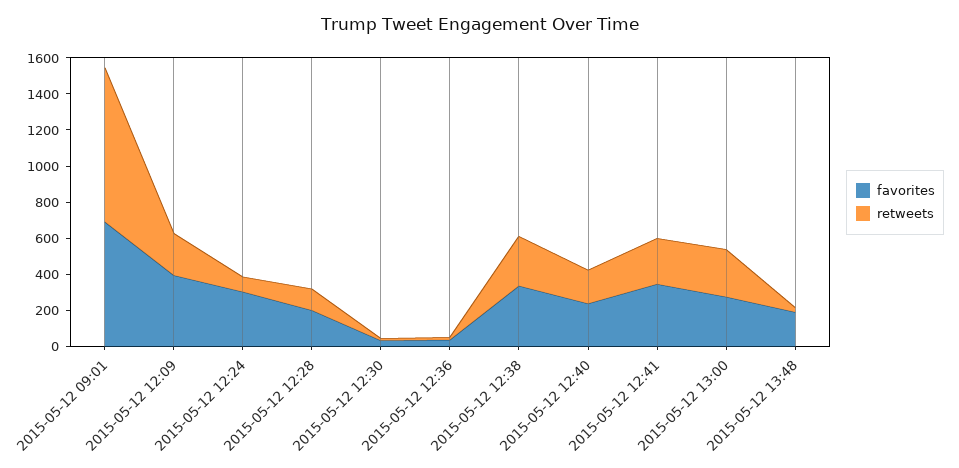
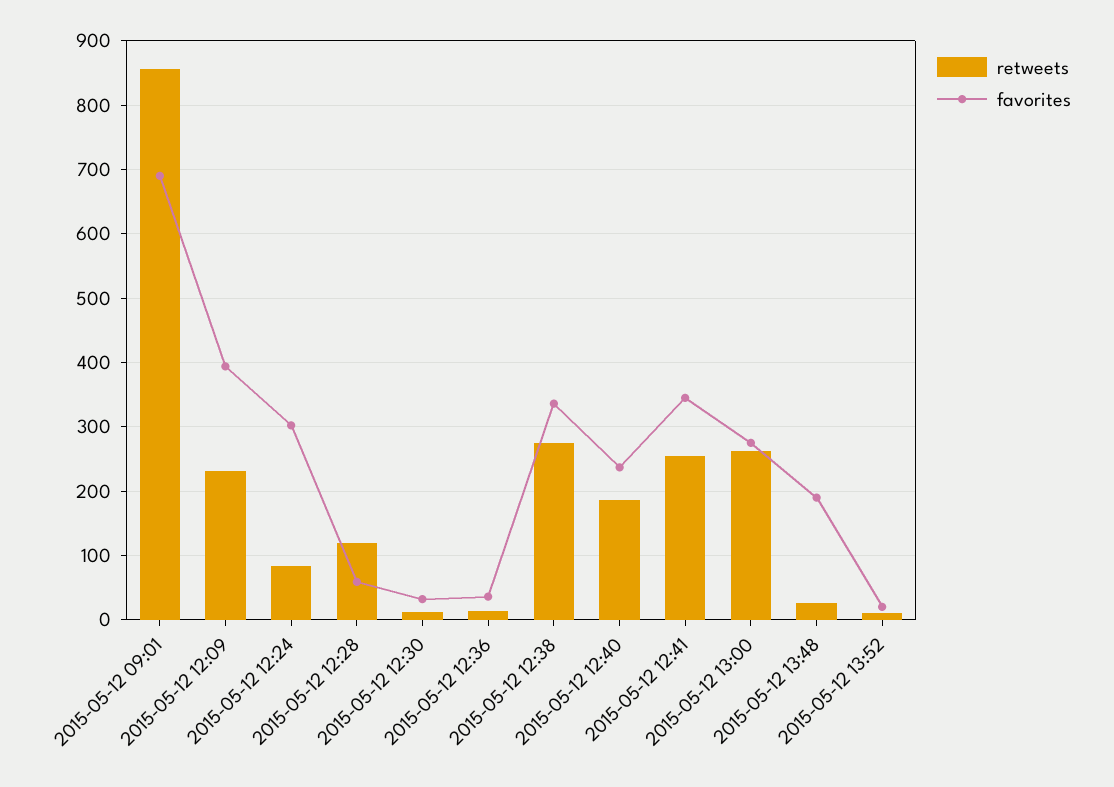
favorites, 2015-05-12 12:28: 200 -> 60
retweets, 2015-05-12 13:52: none -> 10
favorites, 2015-05-12 13:52: none -> 20

